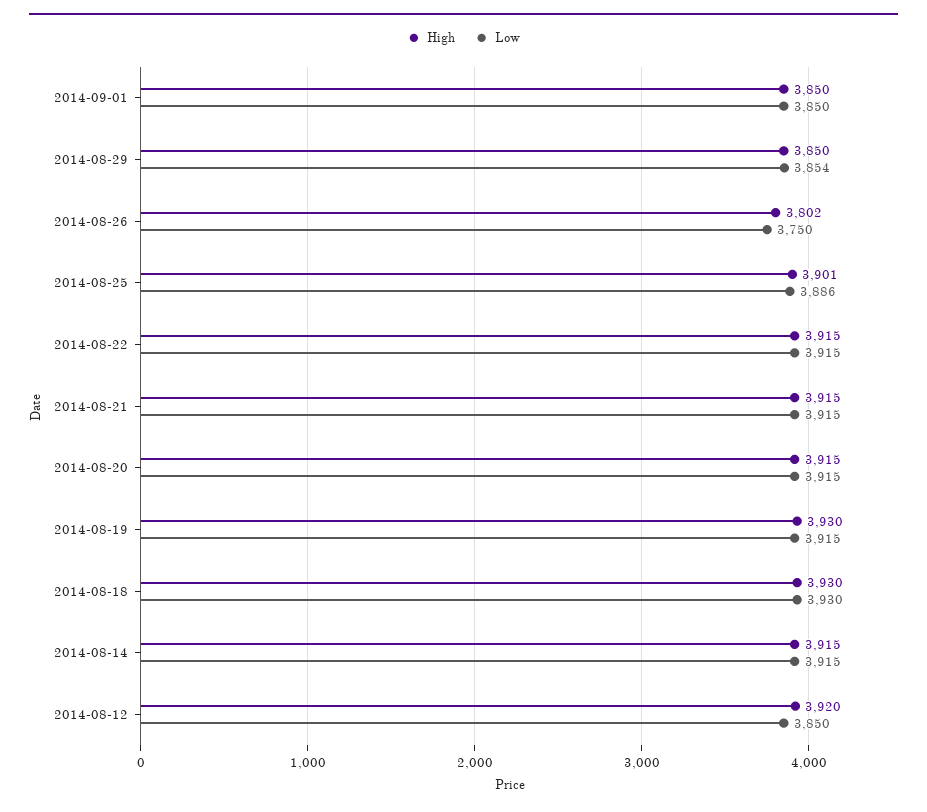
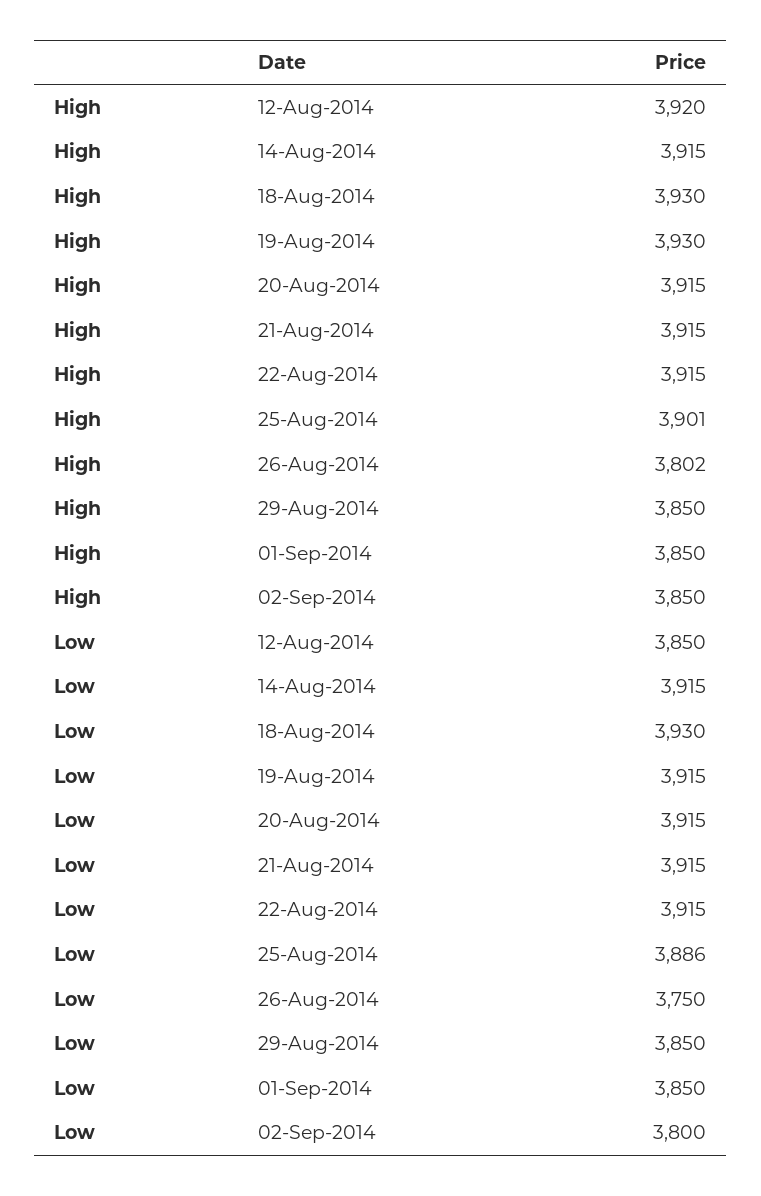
Low, 2014-08-29: 3854 -> 3850
High, 02-Sep-2014: none -> 3850
Low, 02-Sep-2014: none -> 3800

